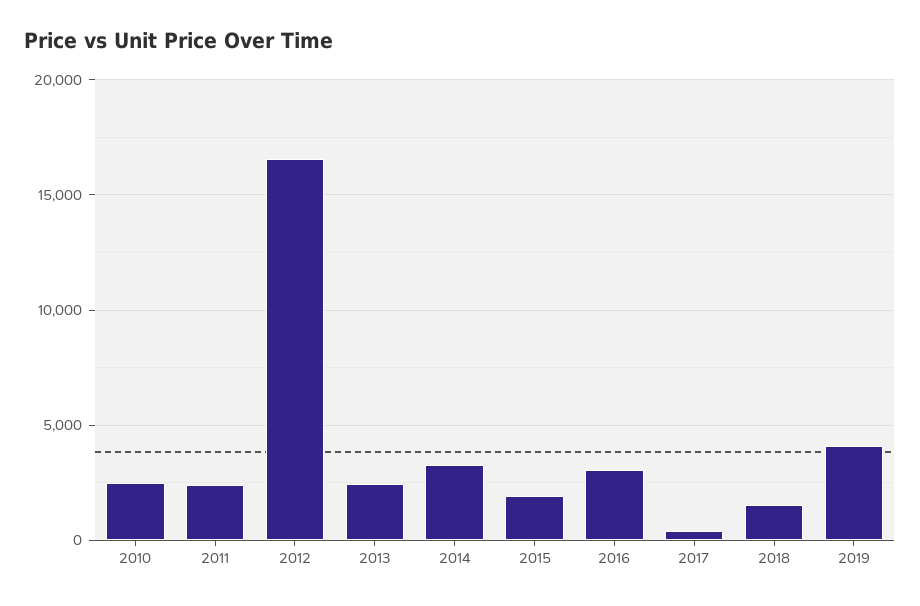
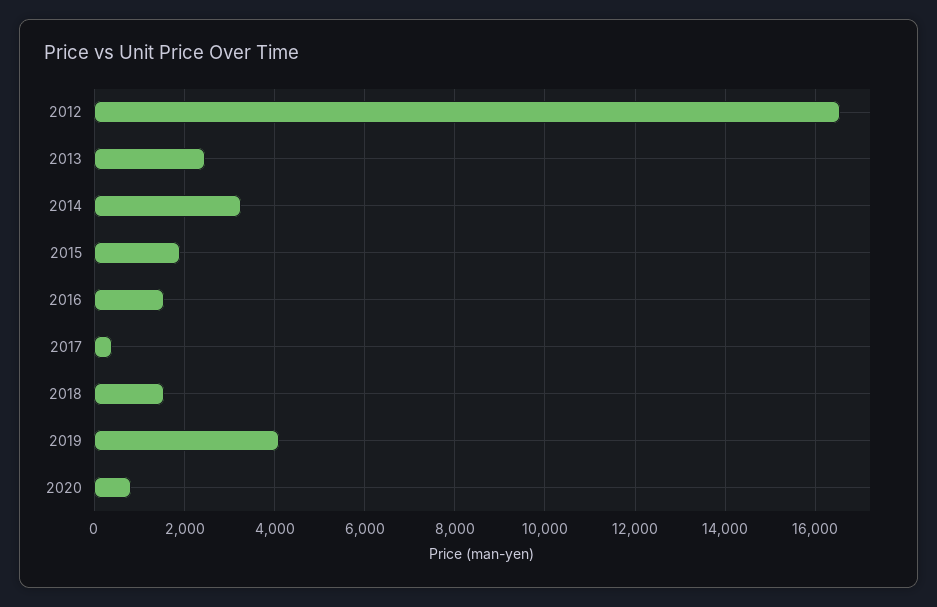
2010: 2500 -> none
2011: 2500 -> none
2016: 3000 -> 1600
2020: none -> 800

